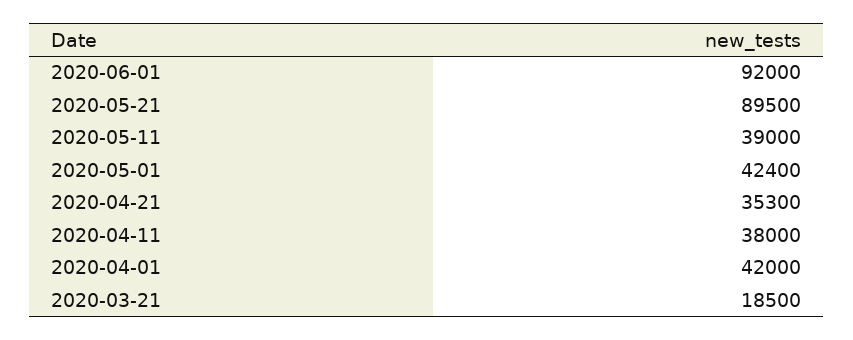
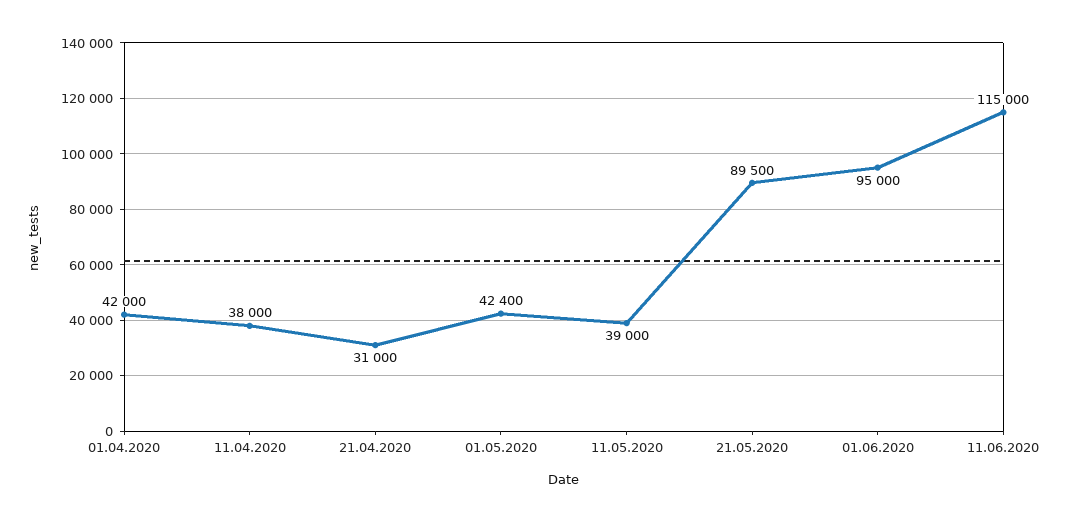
2020-06-01: 92000 -> 95000
2020-04-21: 35300 -> 31000
2020-03-21: 18500 -> none
11.06.2020: none -> 115000

